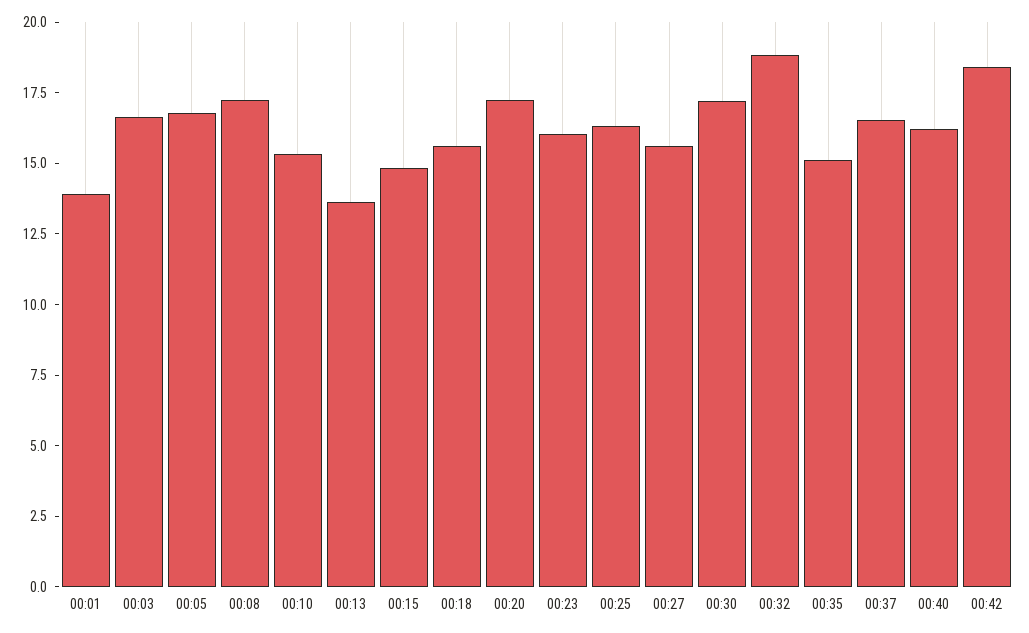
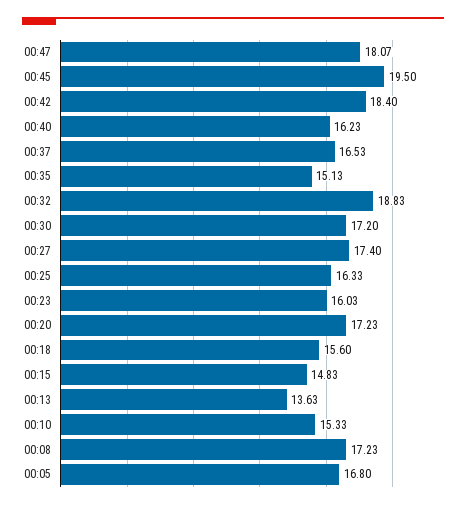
00:01: 14 -> none
00:03: 16.5 -> none
00:27: 15.5 -> 17.4
00:47: none -> 18.07
00:45: none -> 19.5

